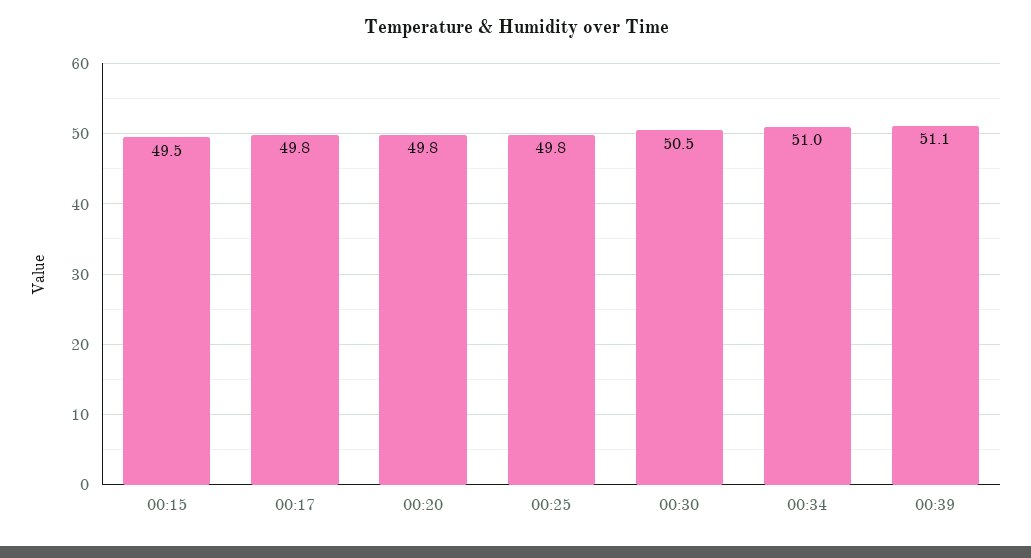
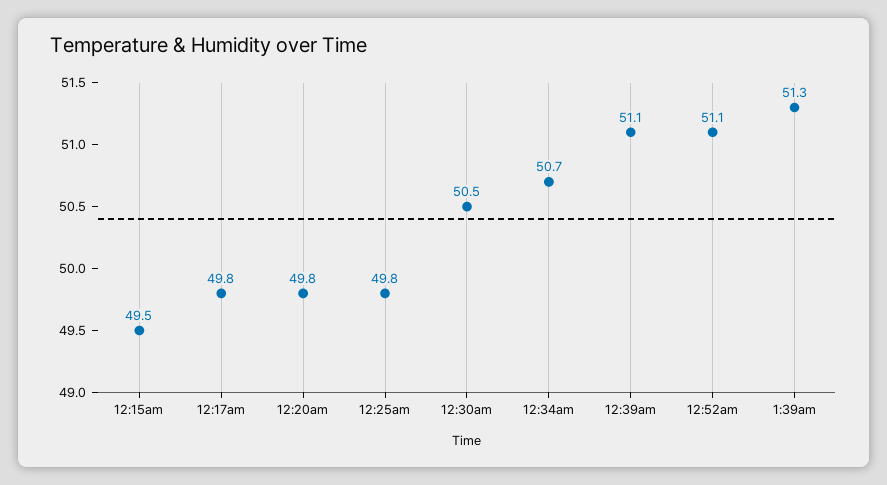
00:34: 51 -> 50.7
12:52am: none -> 51.1
1:39am: none -> 51.3

